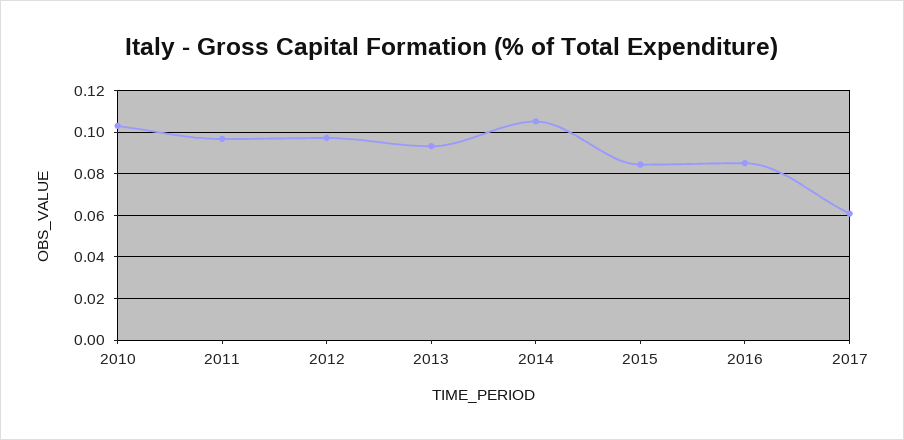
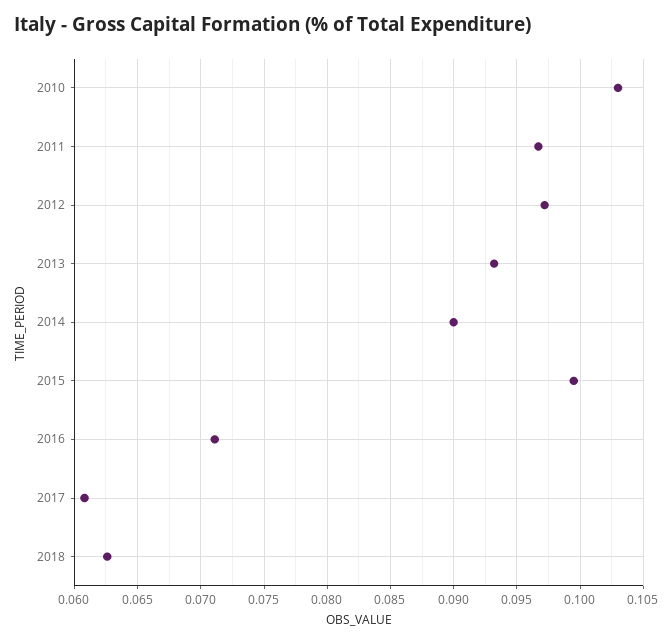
2014: 0.105 -> 0.09
2015: 0.085 -> 0.0995
2016: 0.085 -> 0.071
2018: none -> 0.0625

